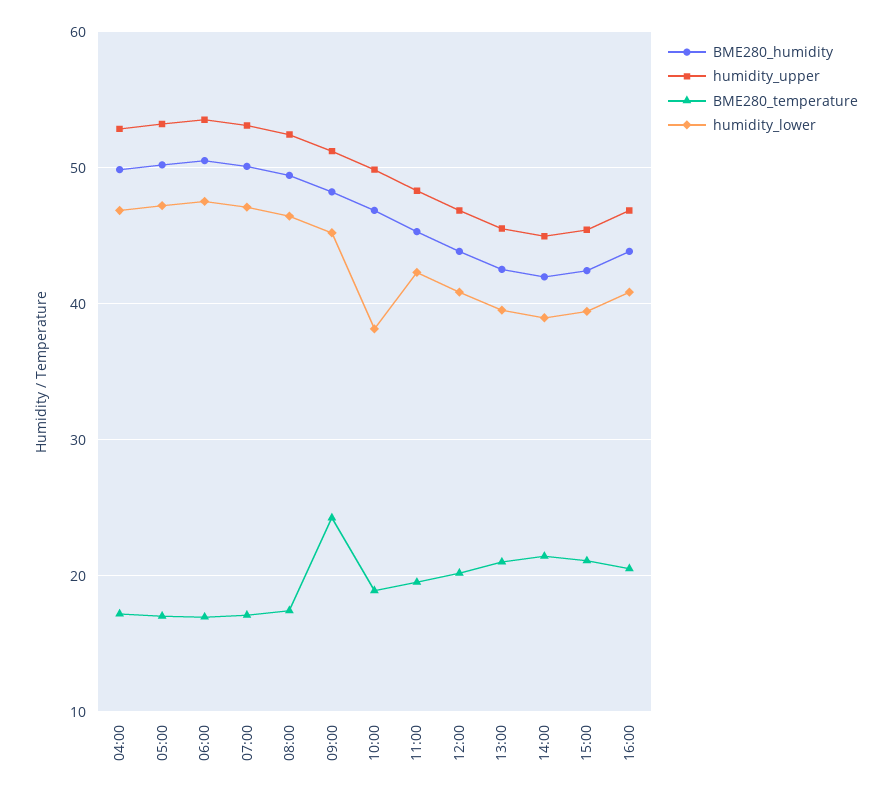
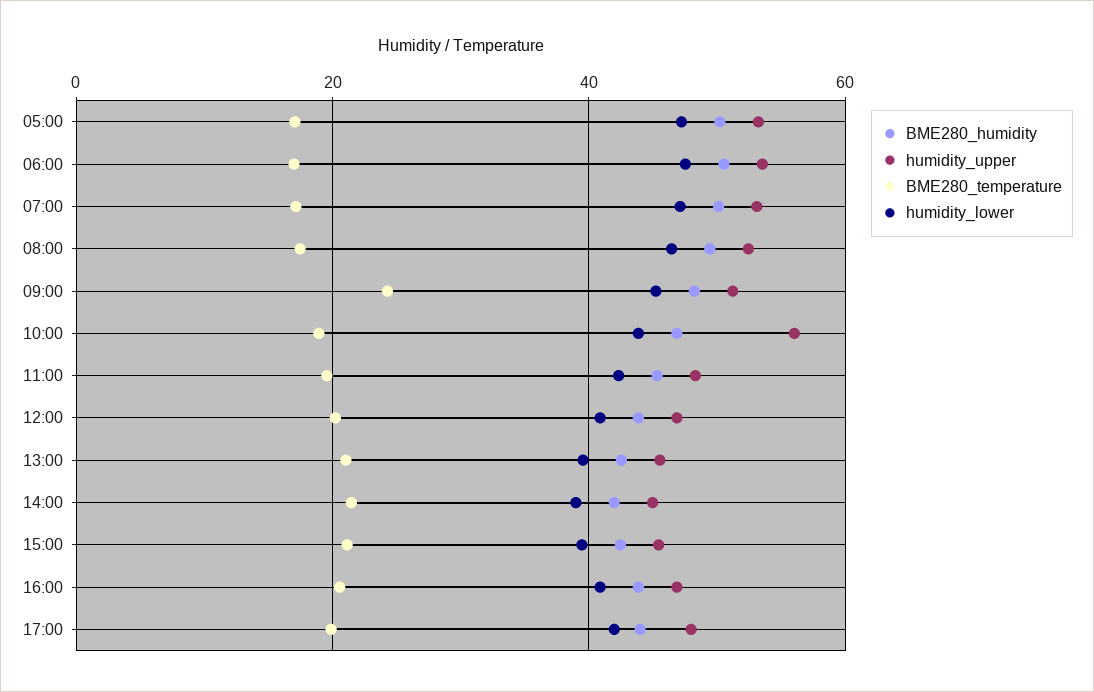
BME280_humidity, 04:00: 50 -> none
humidity_upper, 04:00: 53 -> none
BME280_temperature, 04:00: 17 -> none
humidity_lower, 04:00: 47 -> none
humidity_upper, 10:00: 50 -> 56
humidity_lower, 10:00: 38 -> 44
BME280_humidity, 17:00: none -> 44
humidity_upper, 17:00: none -> 48
BME280_temperature, 17:00: none -> 20
humidity_lower, 17:00: none -> 42

